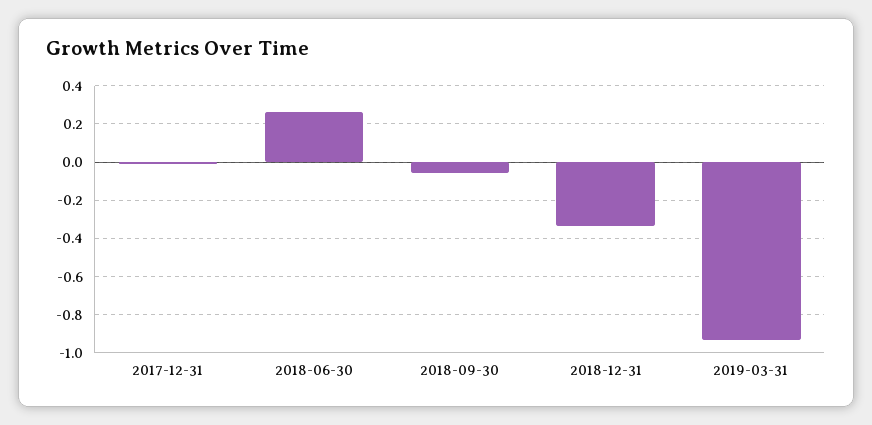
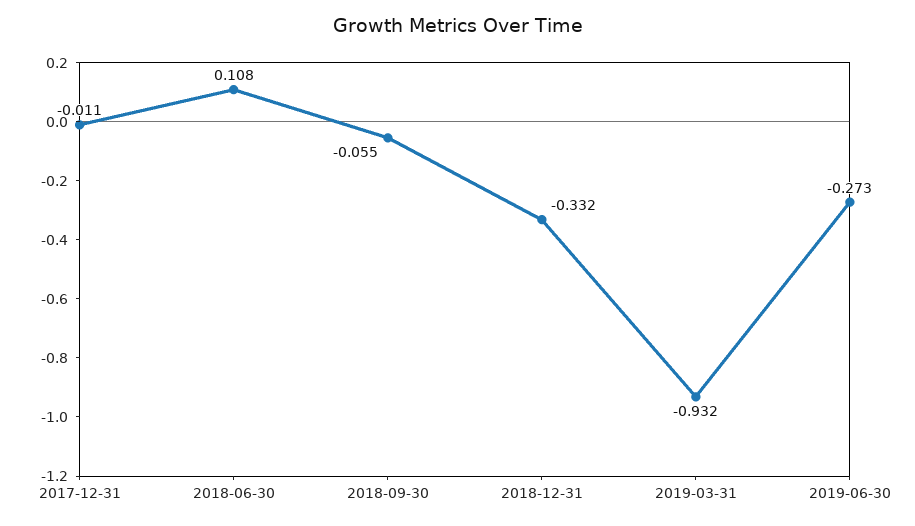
2018-06-30: 0.25 -> 0.108
2019-06-30: none -> -0.273

